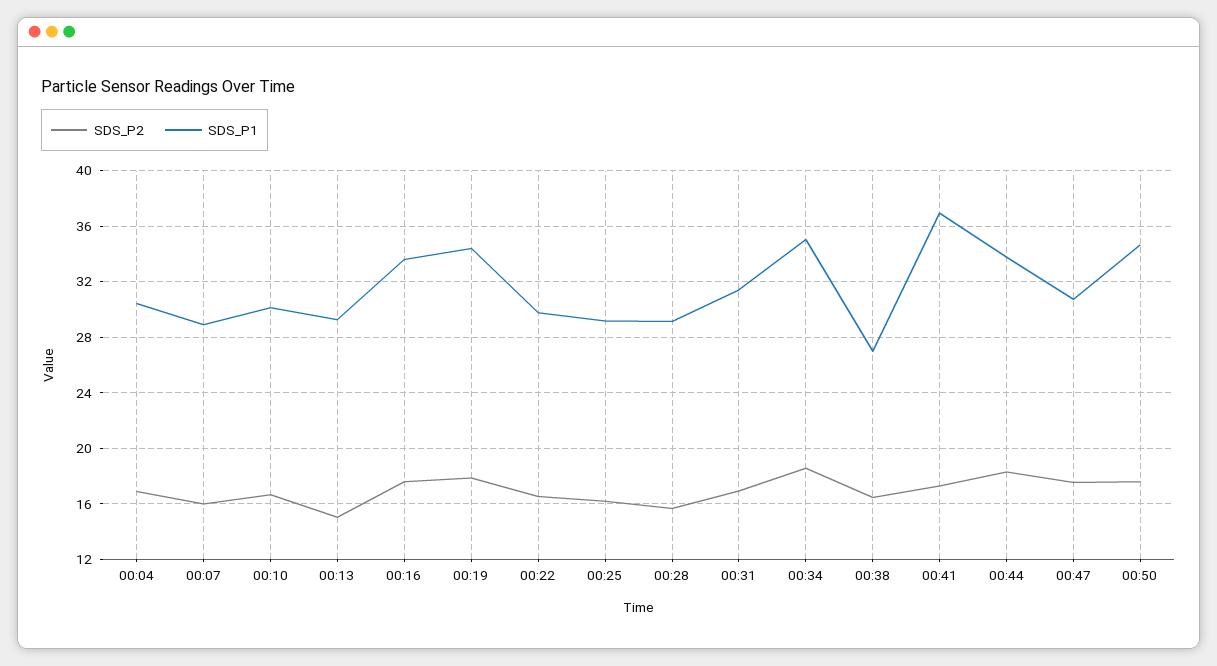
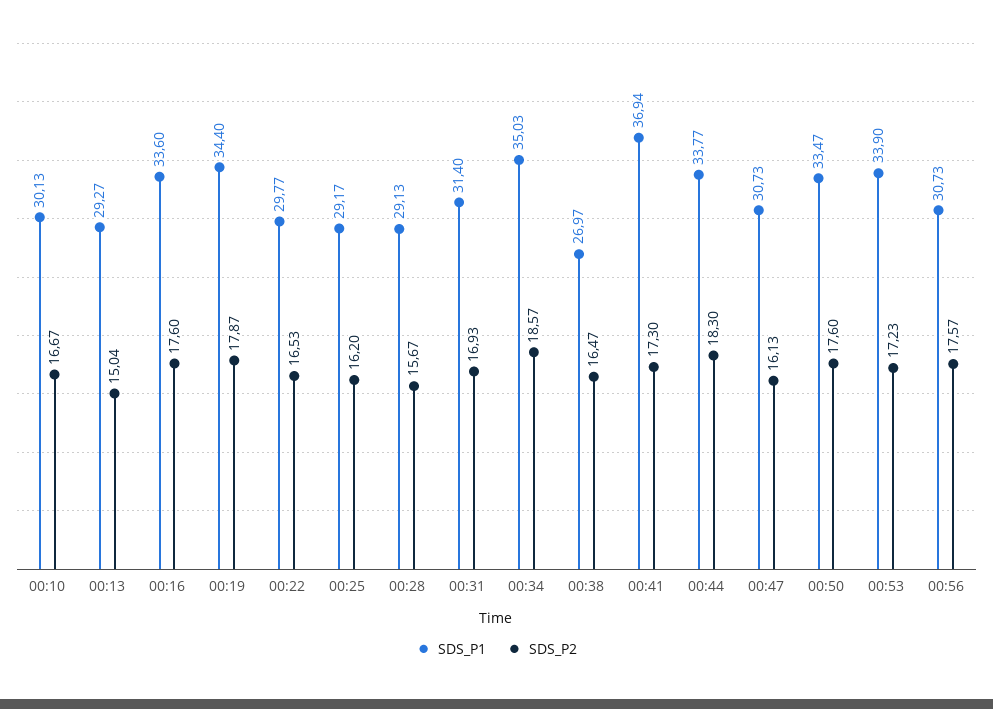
SDS_P2, 00:04: 17 -> none
SDS_P1, 00:04: 30.5 -> none
SDS_P2, 00:07: 16 -> none
SDS_P1, 00:07: 29 -> none
SDS_P2, 00:47: 17.5 -> 16.13
SDS_P1, 00:50: 34.5 -> 33.47
SDS_P1, 00:53: none -> 33.9
SDS_P2, 00:53: none -> 17.23
SDS_P1, 00:56: none -> 30.73
SDS_P2, 00:56: none -> 17.57

